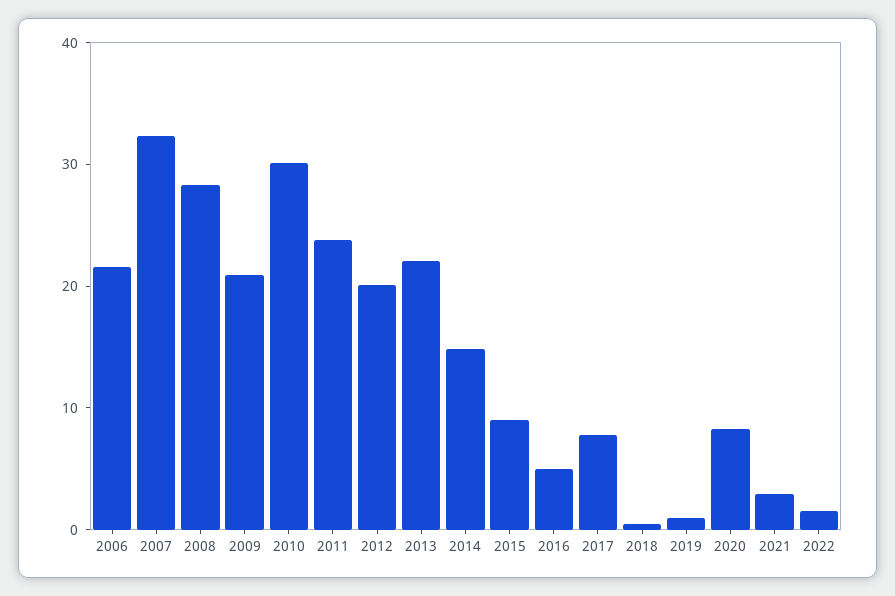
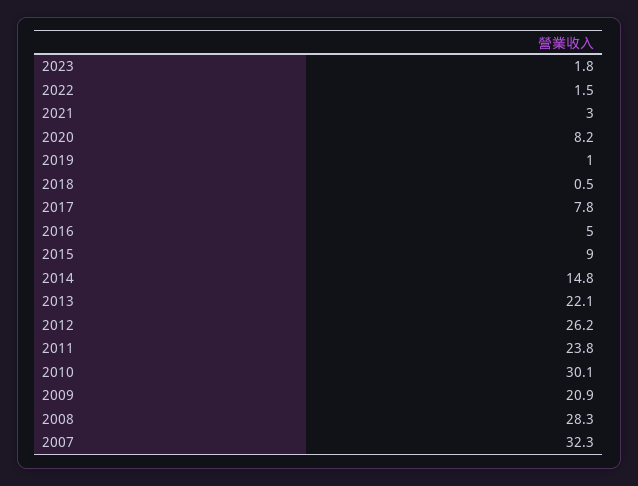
2006: 22 -> none
2012: 20 -> 26.2
2023: none -> 1.8

